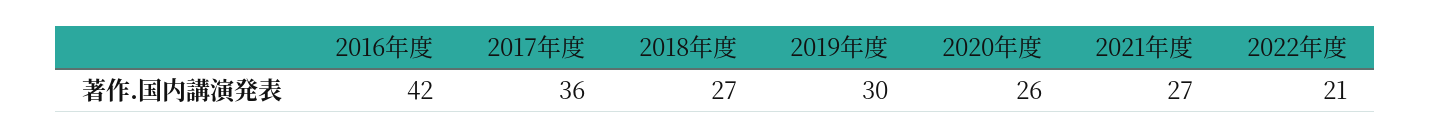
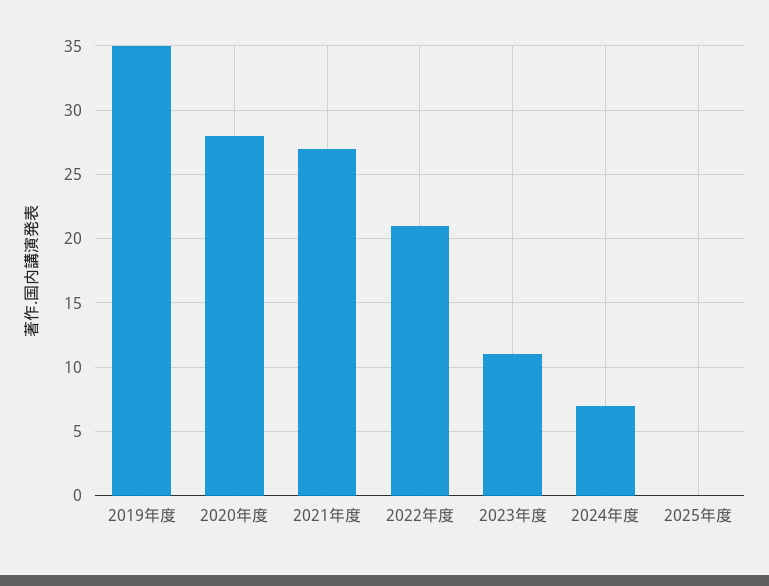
2016年度: 42 -> none
2017年度: 36 -> none
2018年度: 27 -> none
2019年度: 30 -> 35
2020年度: 26 -> 28
2023年度: none -> 11
2024年度: none -> 7
2025年度: none -> 0

